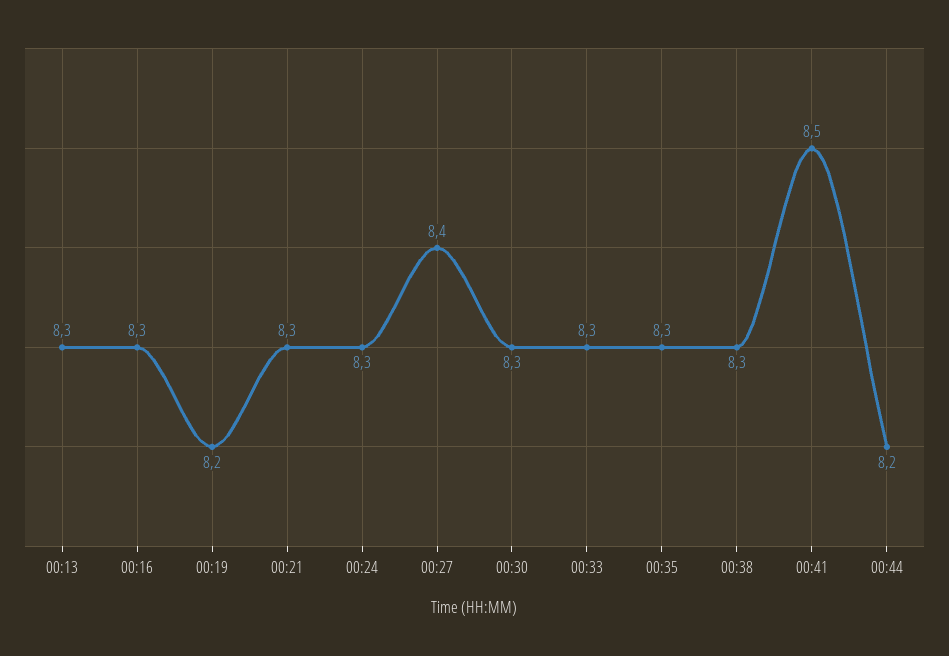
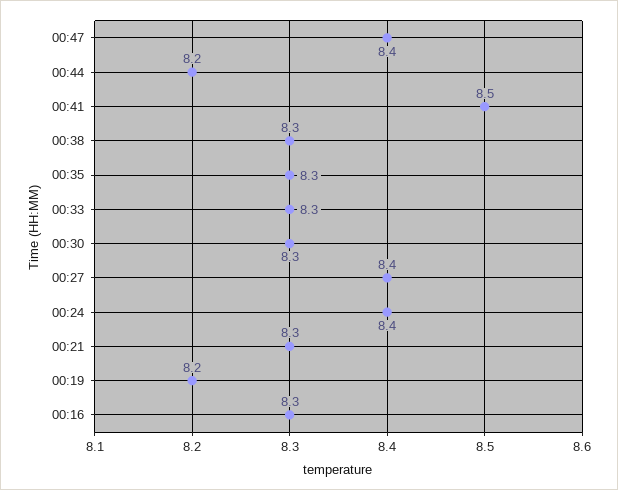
00:13: 8.3 -> none
00:24: 8.3 -> 8.4
00:47: none -> 8.4

